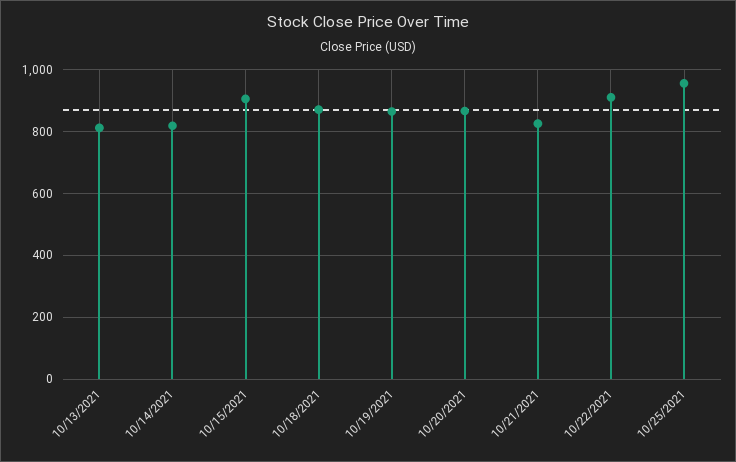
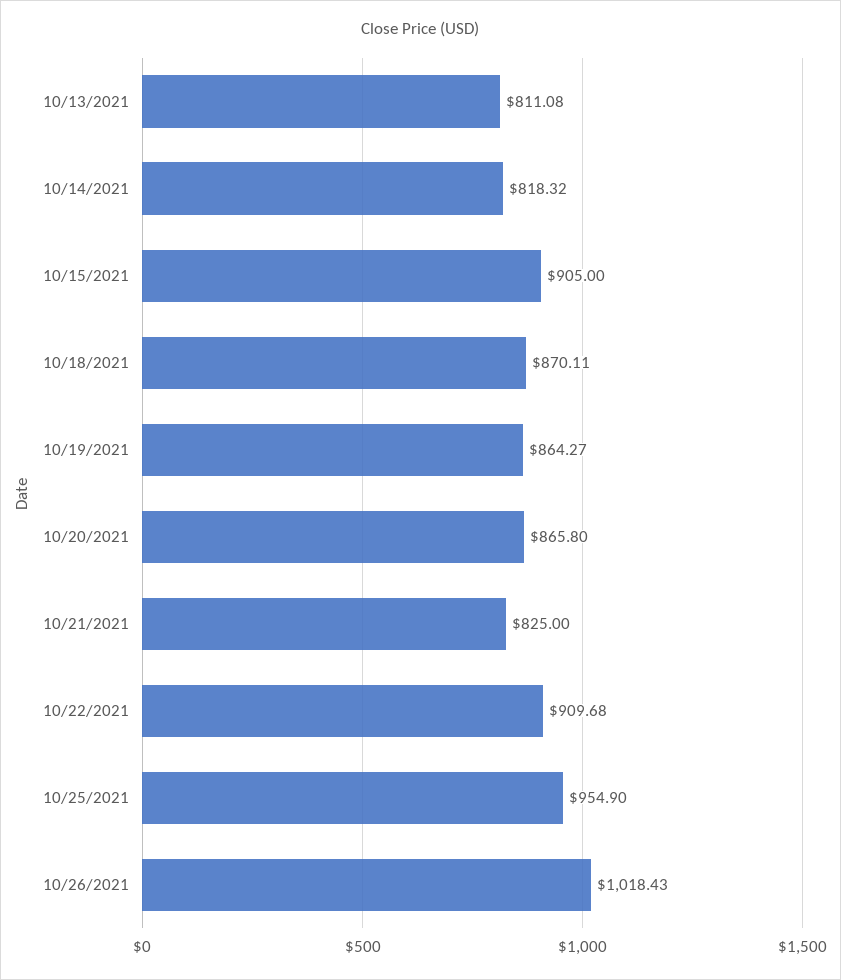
10/26/2021: none -> 1018.43

